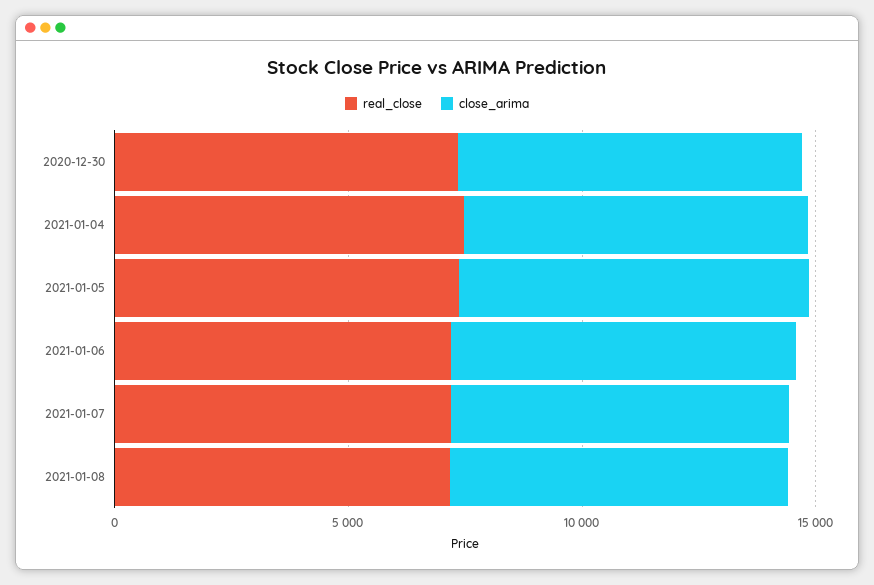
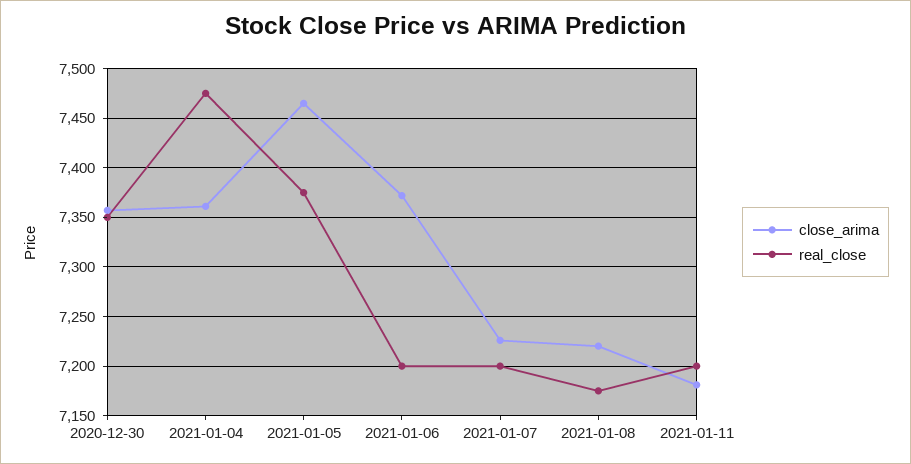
close_arima, 2021-01-11: none -> 7180
real_close, 2021-01-11: none -> 7200

